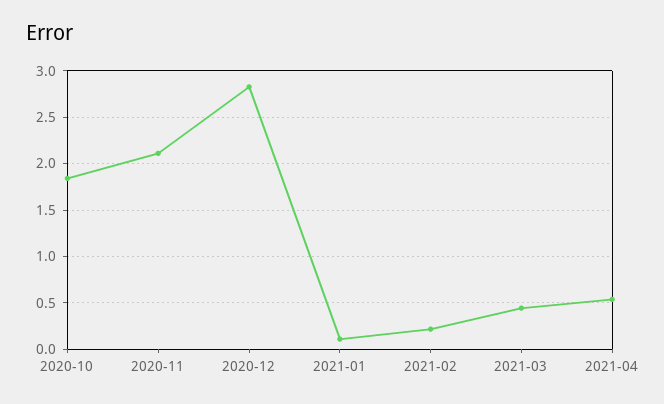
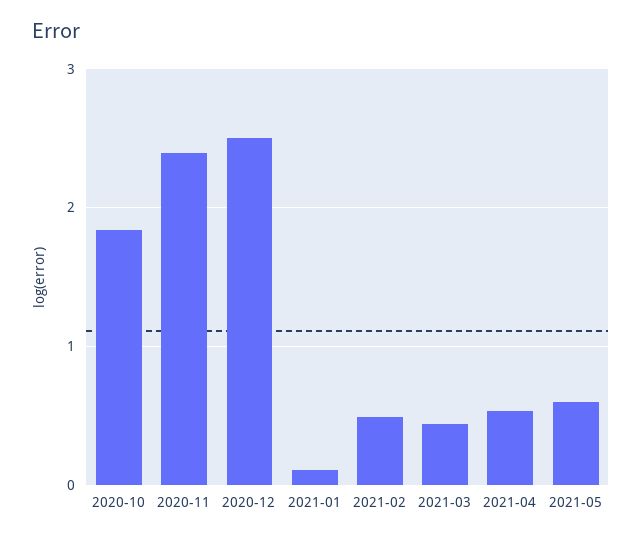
2020-11: 2.1 -> 2.4
2020-12: 2.8 -> 2.5
2021-02: 0.2 -> 0.5
2021-05: none -> 0.6

